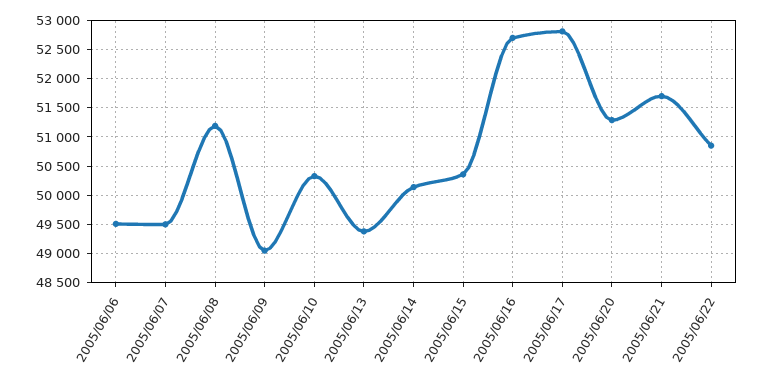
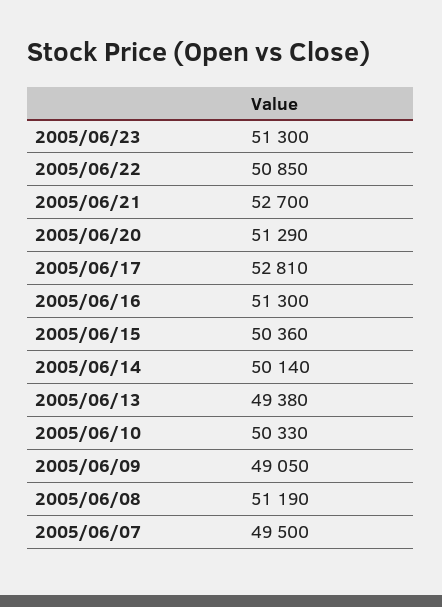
2005/06/06: 49500 -> none
2005/06/16: 52750 -> 51300
2005/06/21: 51750 -> 52700
2005/06/23: none -> 51300

